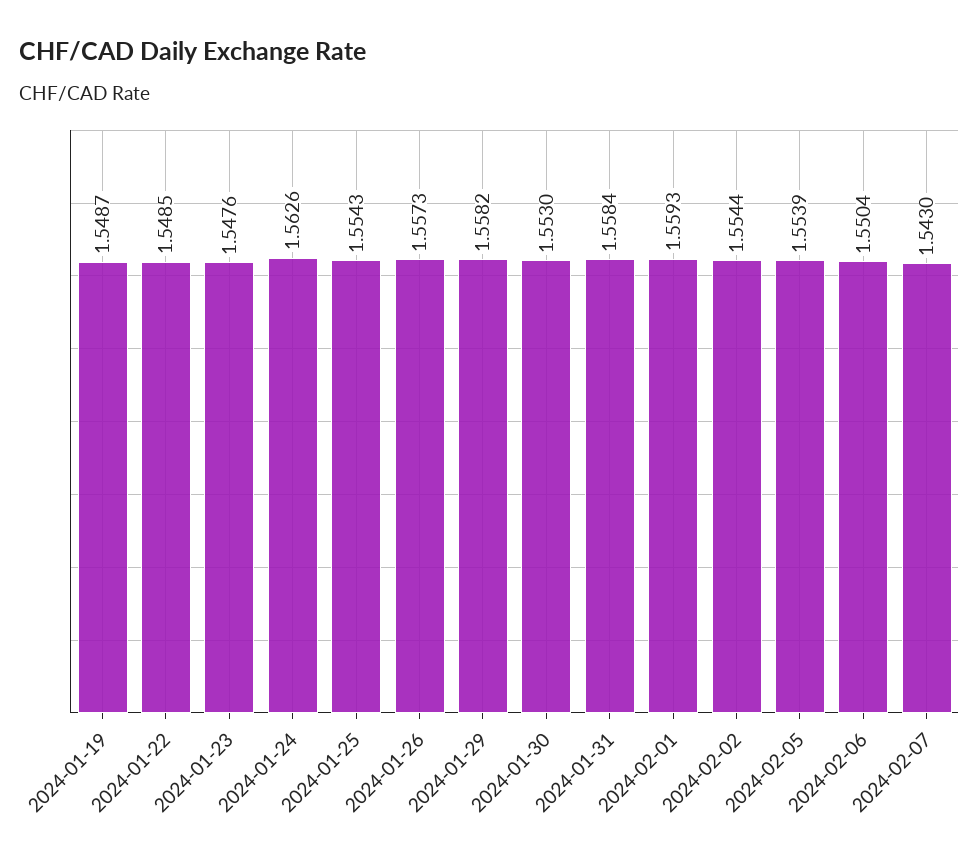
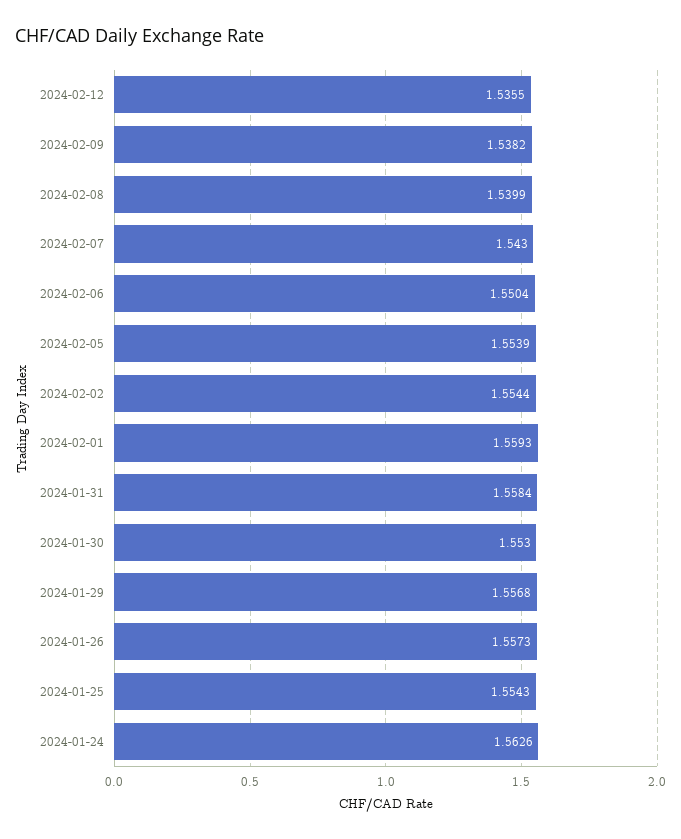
2024-01-19: 1.5487 -> none
2024-01-22: 1.5485 -> none
2024-01-23: 1.5476 -> none
2024-01-29: 1.5582 -> 1.5568
2024-02-12: none -> 1.5355
2024-02-09: none -> 1.5382
2024-02-08: none -> 1.5399

